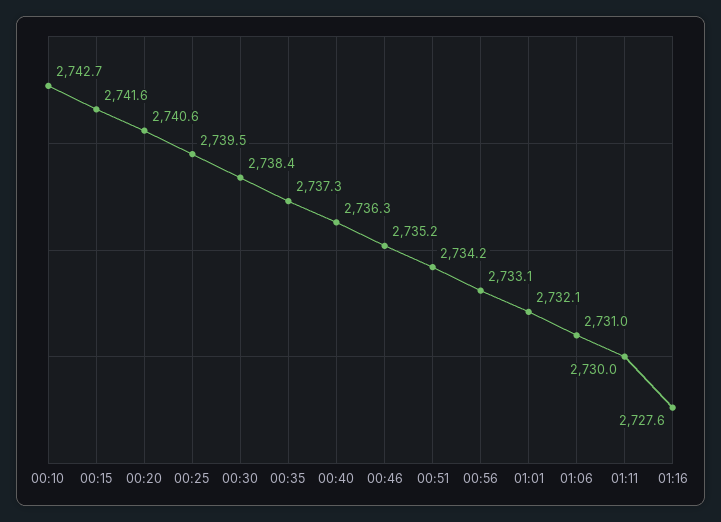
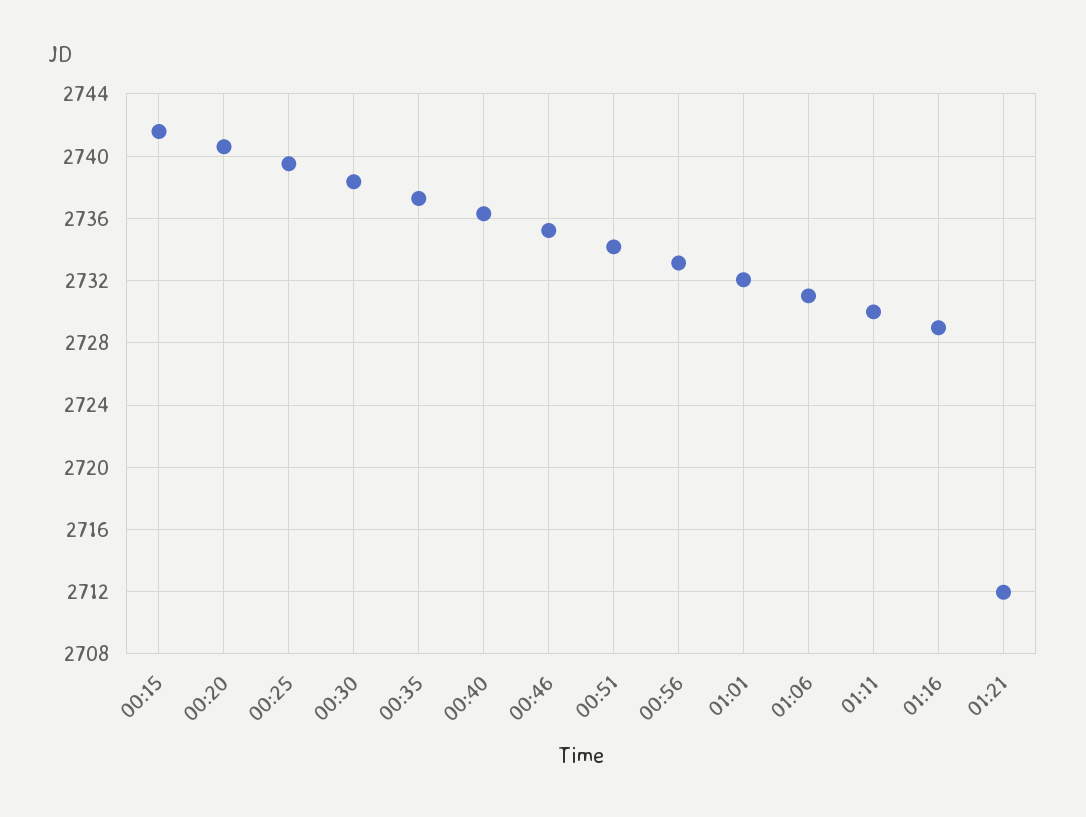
00:10: 2742.7 -> none
01:16: 2727.6 -> 2729
01:21: none -> 2712

